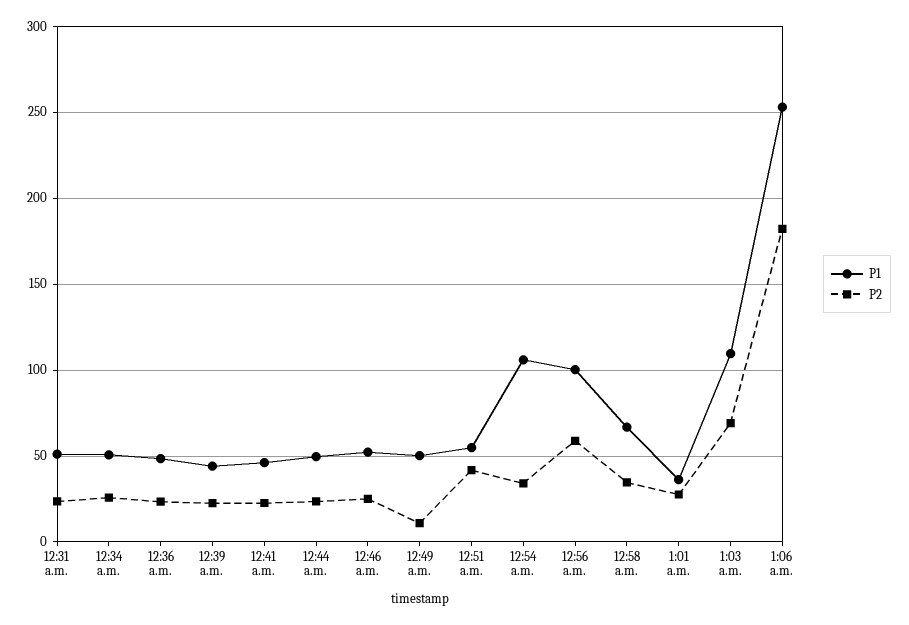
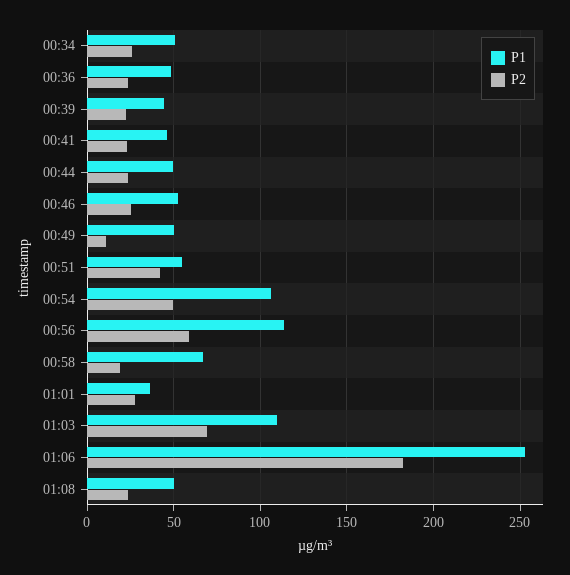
P1, 12:31 a.m.: 50 -> none
P2, 12:31 a.m.: 25 -> none
P2, 12:54 a.m.: 35 -> 50
P1, 12:56 a.m.: 100 -> 115
P2, 12:58 a.m.: 35 -> 20
P1, 01:08: none -> 50
P2, 01:08: none -> 25

